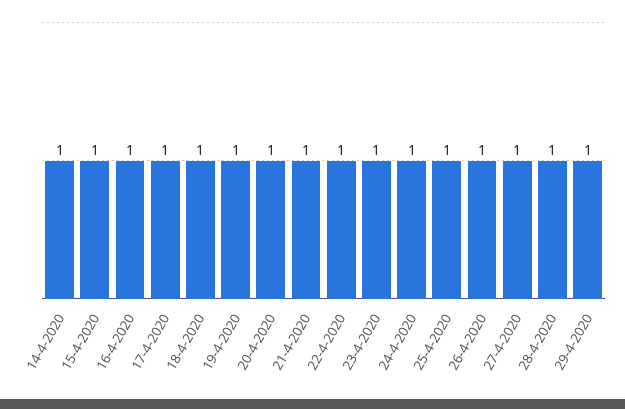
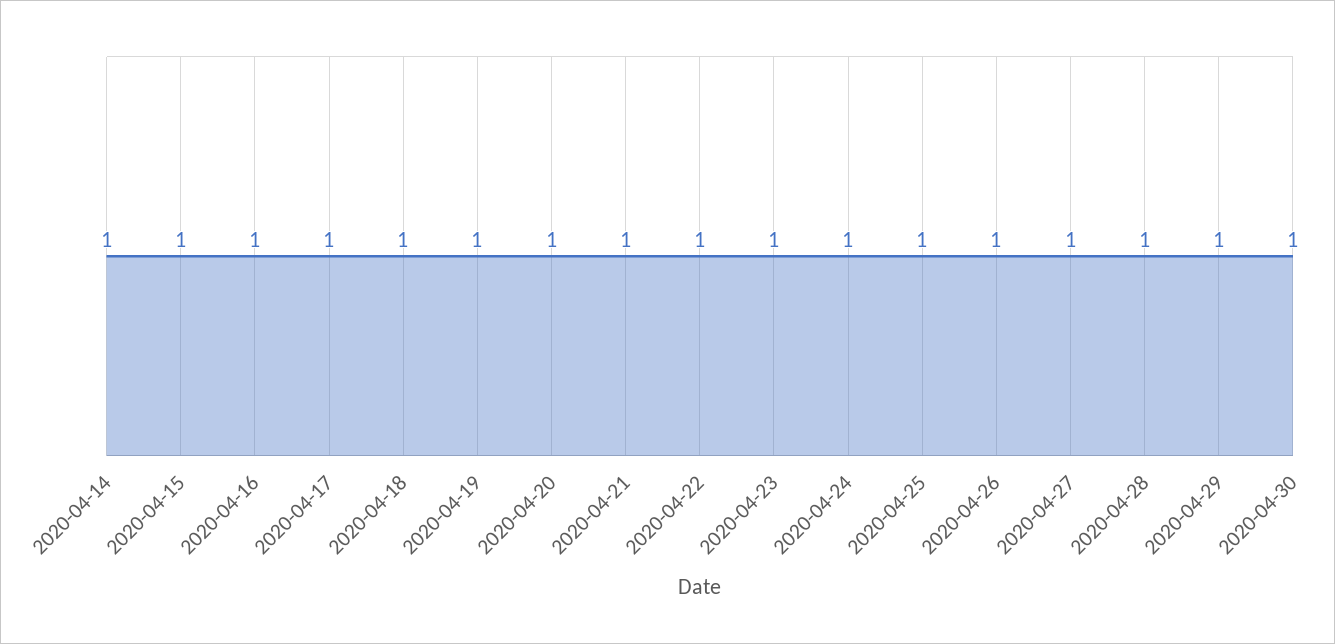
2020-04-30: none -> 1

